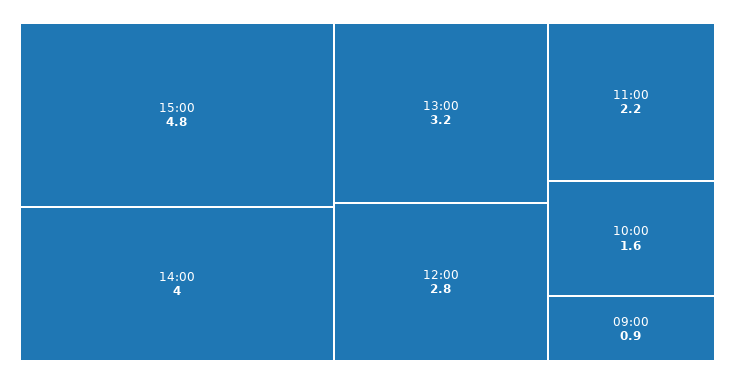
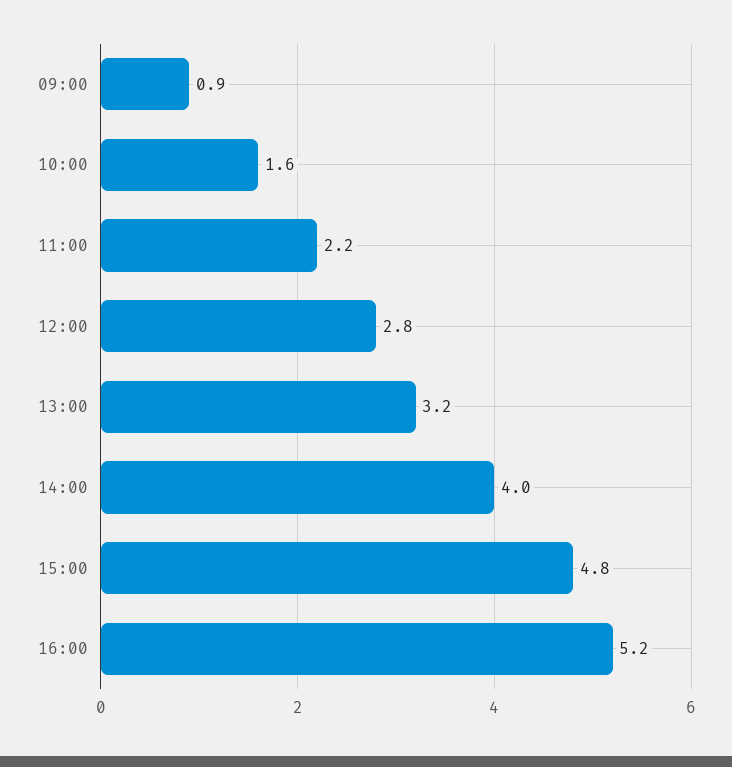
16:00: none -> 5.2

